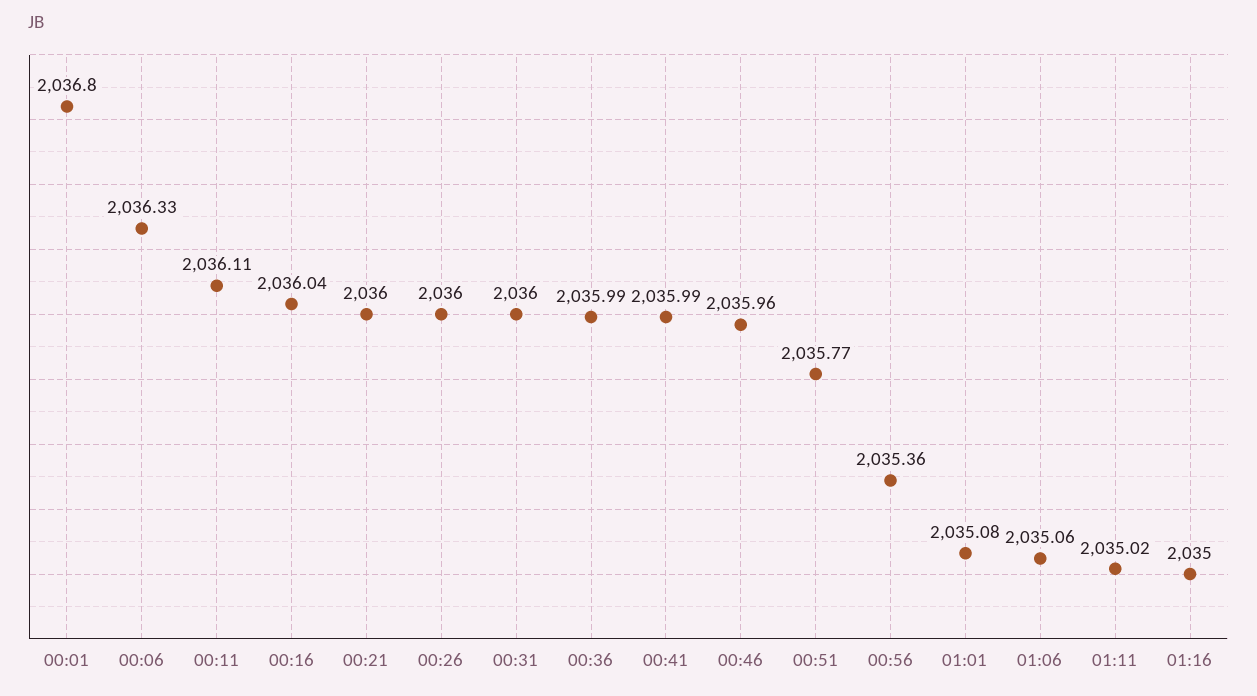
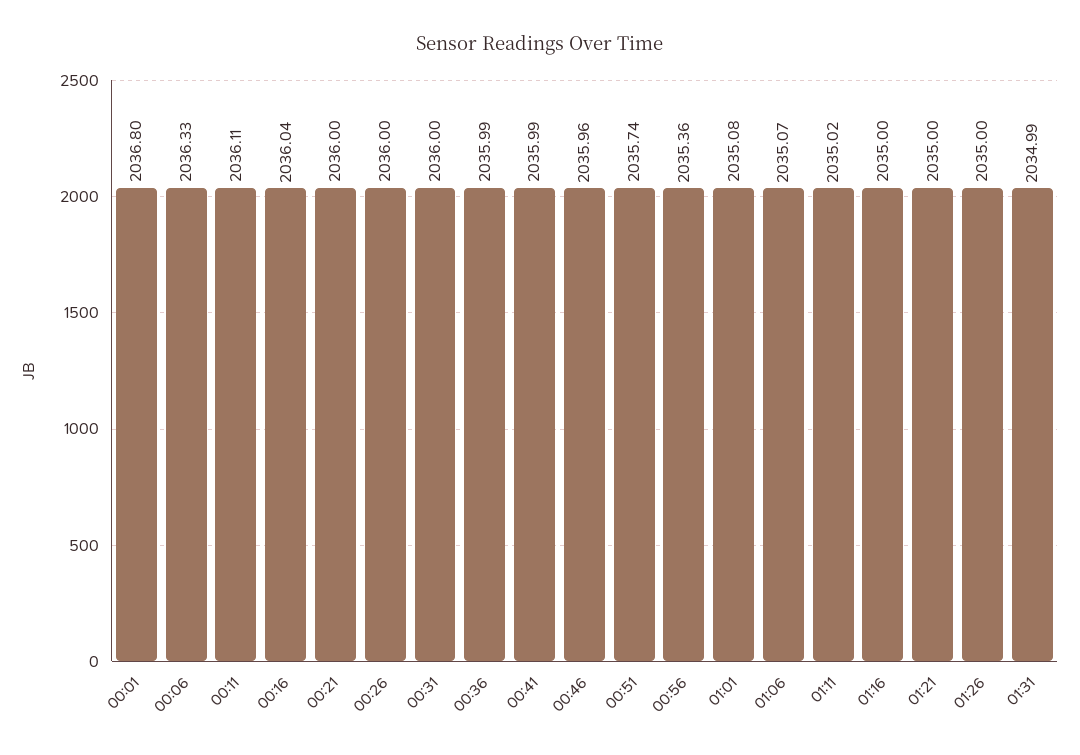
00:51: 2035.77 -> 2035.74
01:06: 2035.06 -> 2035.07
01:21: none -> 2035
01:26: none -> 2035
01:31: none -> 2034.99

